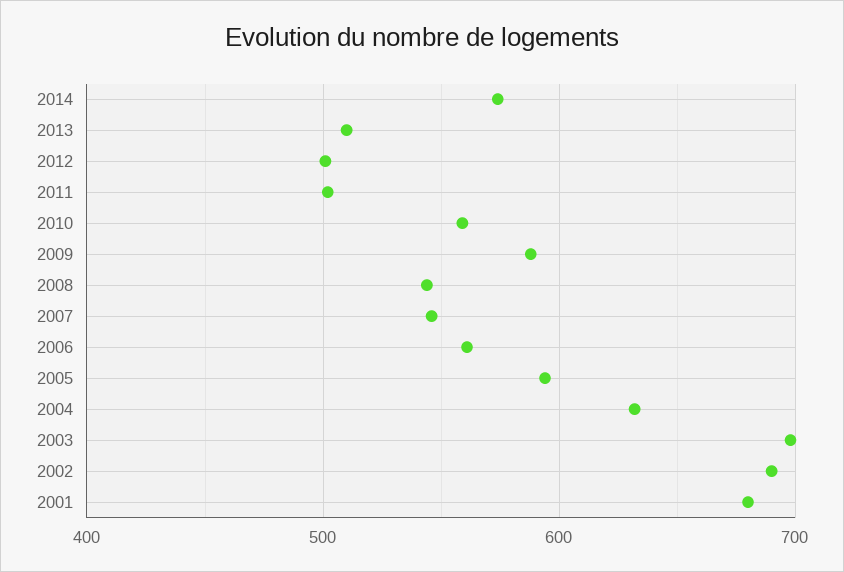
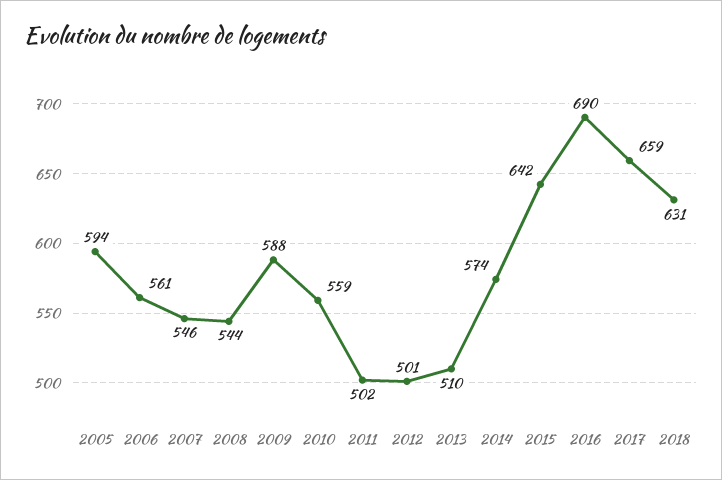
2004: 630 -> none
2003: 700 -> none
2002: 690 -> none
2001: 680 -> none
2015: none -> 642
2016: none -> 690
2017: none -> 659
2018: none -> 631

